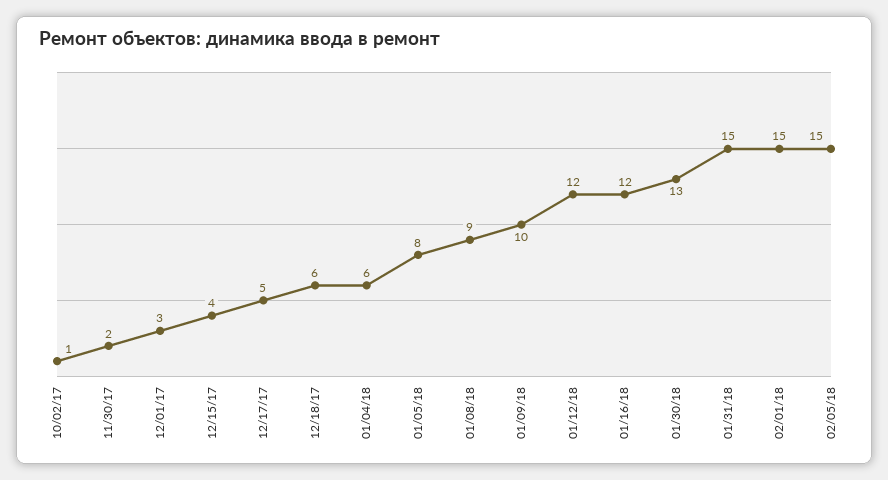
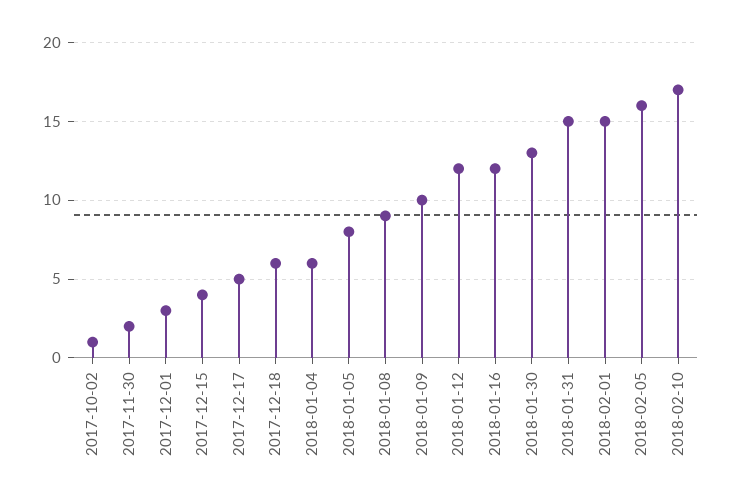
02/05/18: 15 -> 16
2018-02-10: none -> 17

